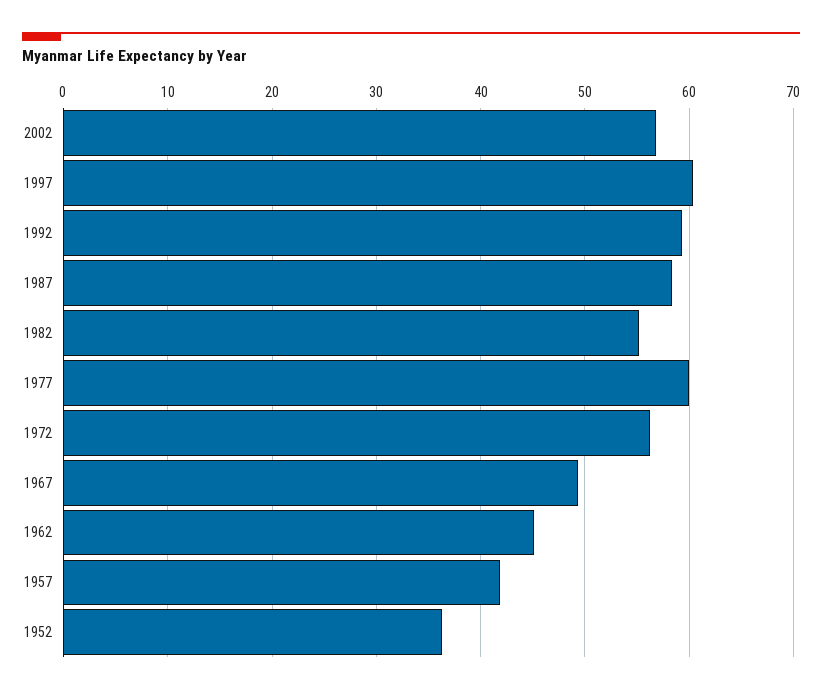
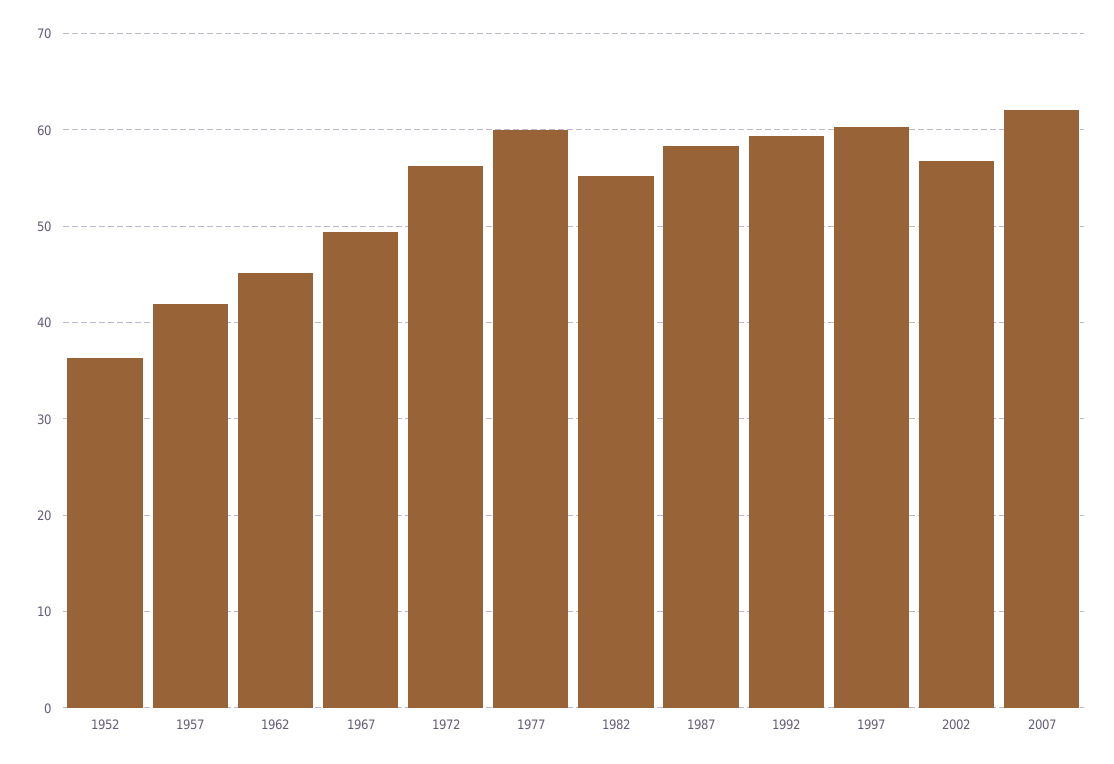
2007: none -> 62

